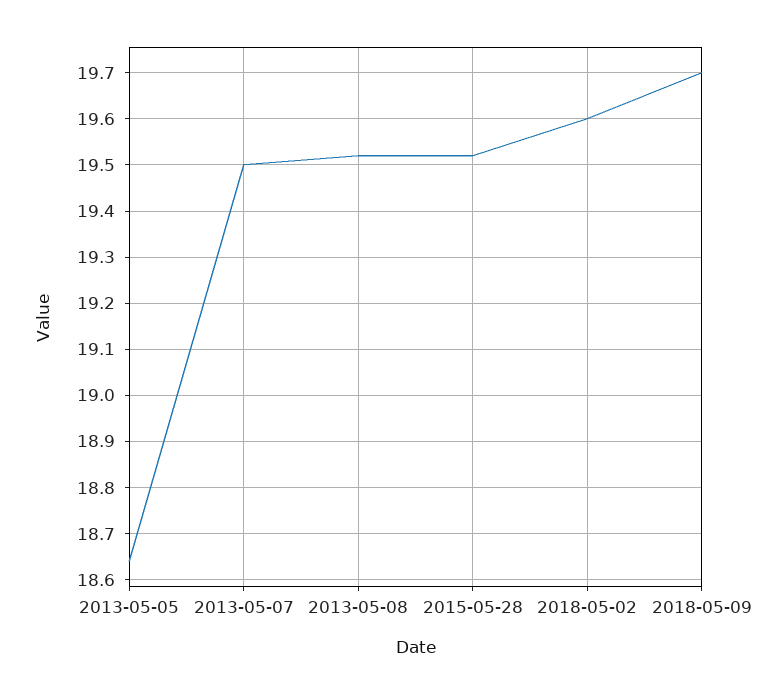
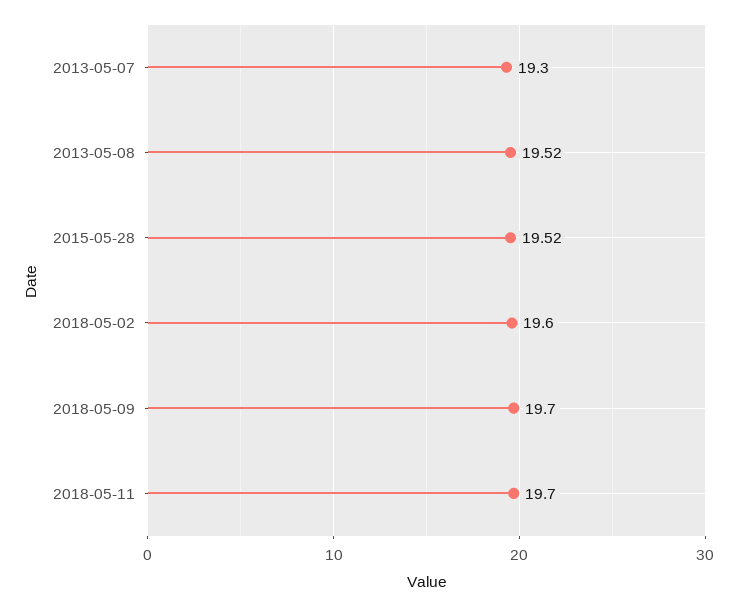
2013-05-05: 18.65 -> none
2013-05-07: 19.5 -> 19.3
2018-05-11: none -> 19.7

